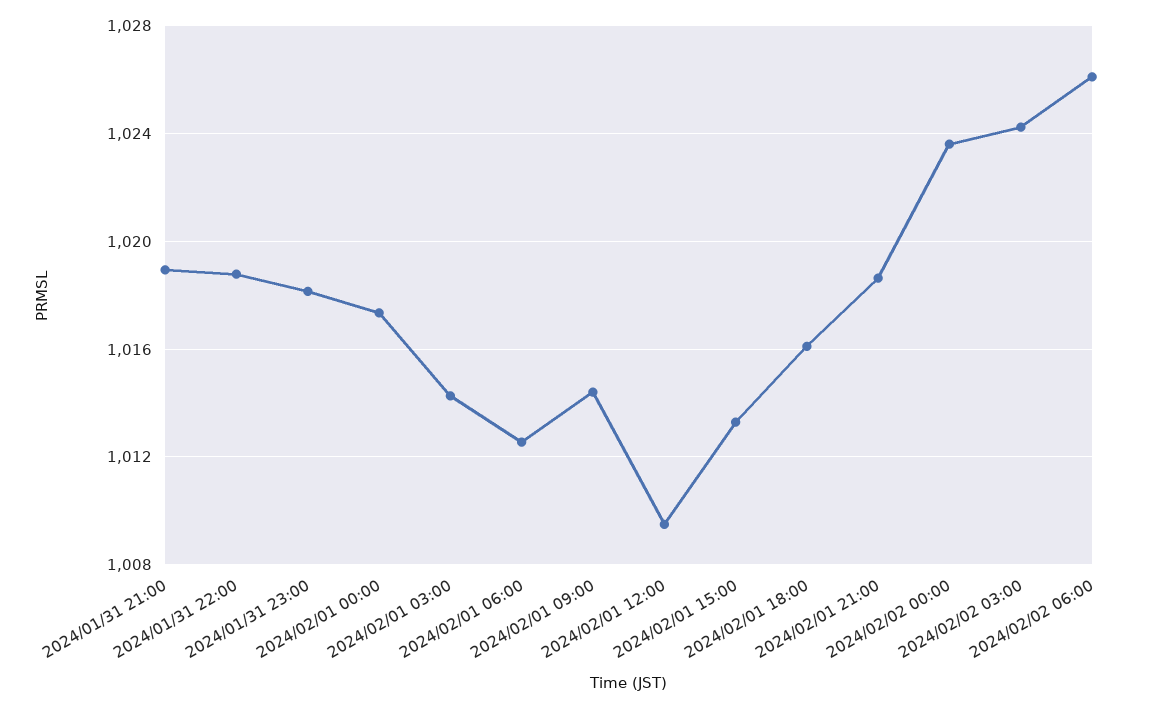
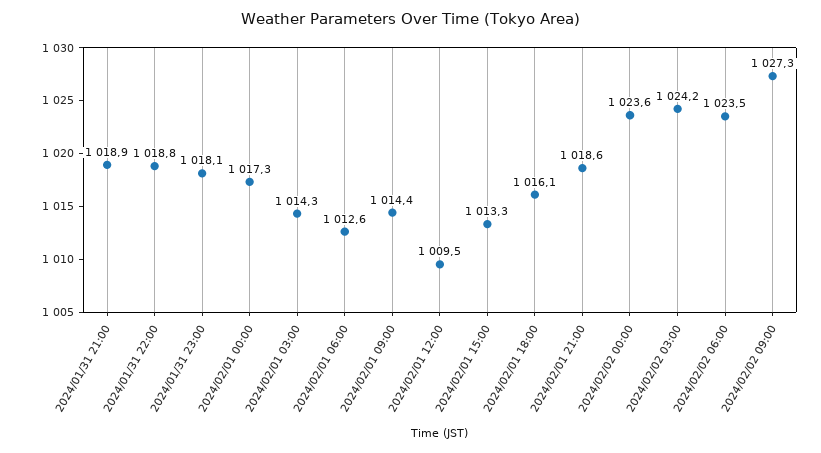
2024/02/02 06:00: 1026 -> 1023.5
2024/02/02 09:00: none -> 1027.3

